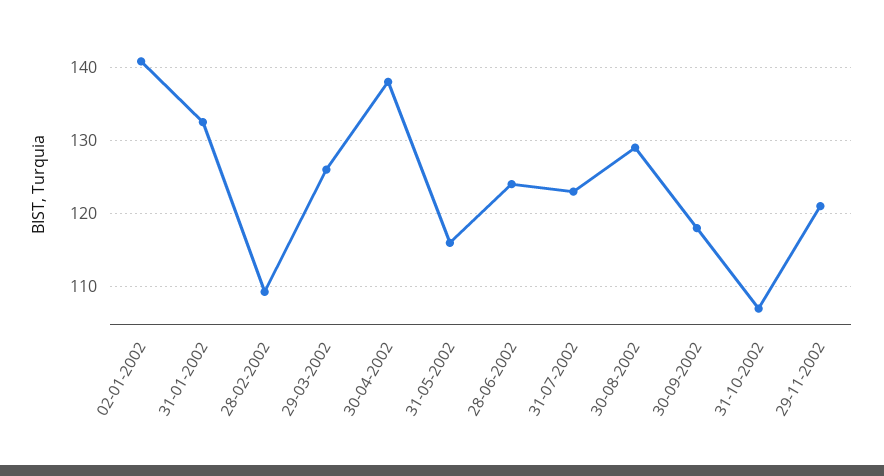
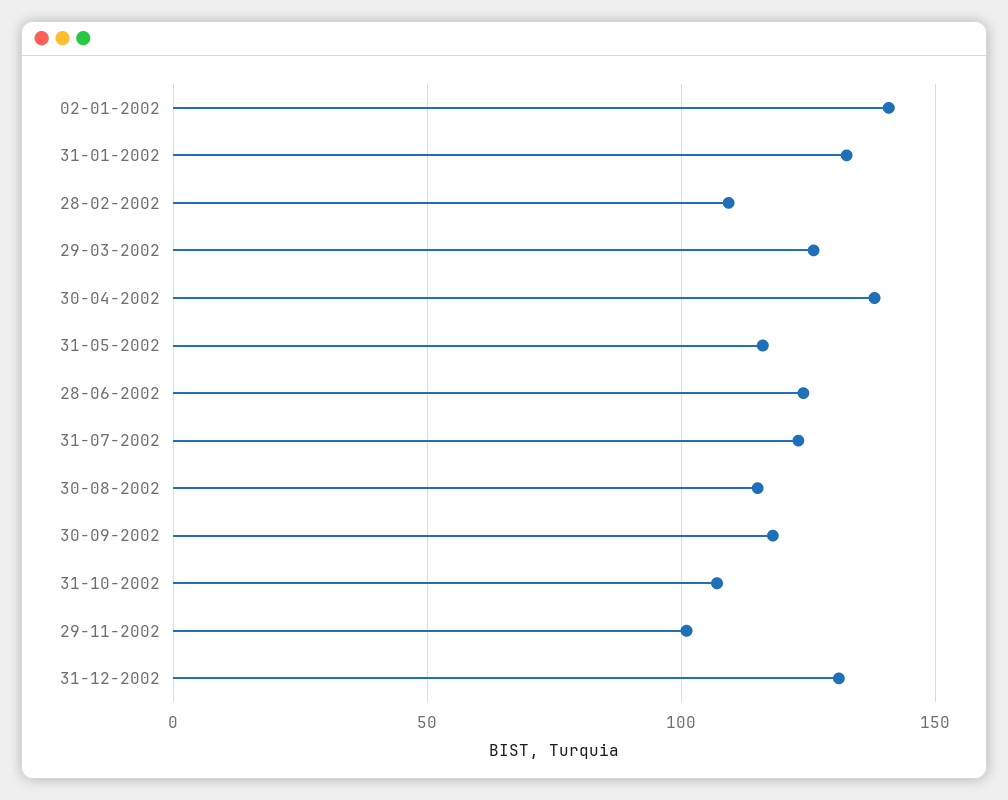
30-08-2002: 129 -> 115
29-11-2002: 121 -> 100
31-12-2002: none -> 130

